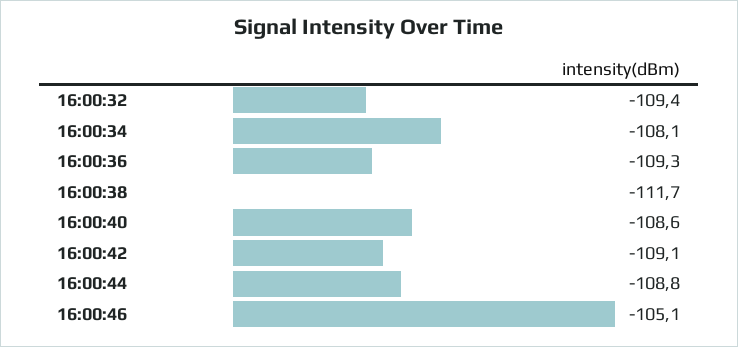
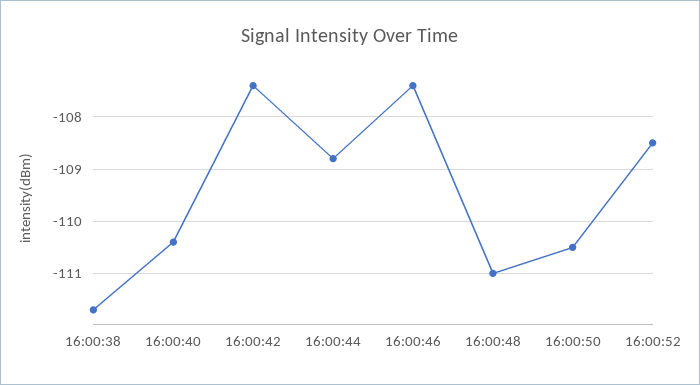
16:00:32: -109.4 -> none
16:00:34: -108.1 -> none
16:00:36: -109.3 -> none
16:00:40: -108.6 -> -110.5
16:00:42: -109.1 -> -107.5
16:00:46: -105.1 -> -107.5
16:00:48: none -> -111
16:00:50: none -> -110.5
16:00:52: none -> -108.5

